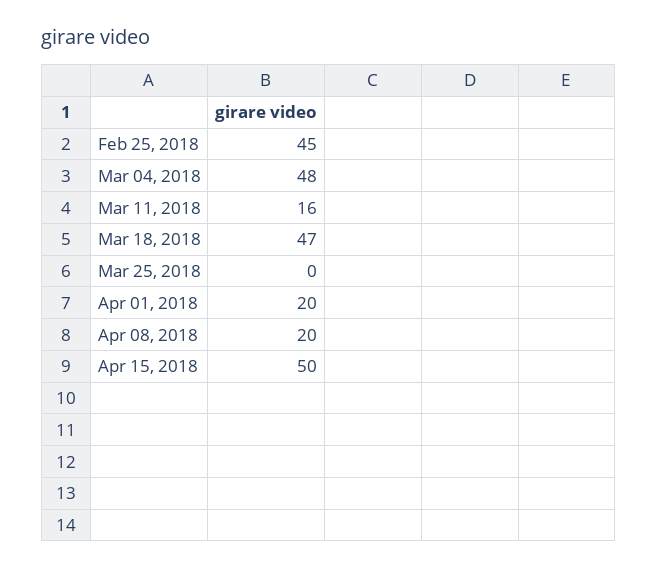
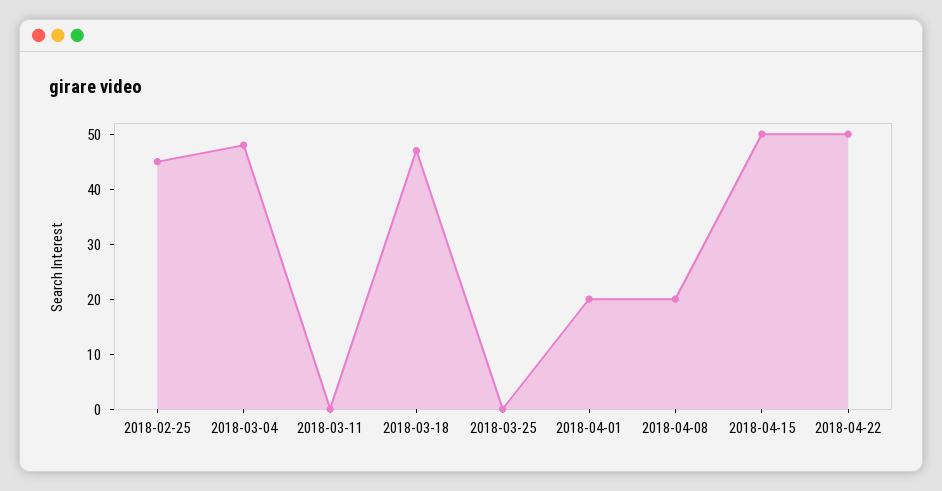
Mar 11, 2018: 16 -> 0
2018-04-22: none -> 50

